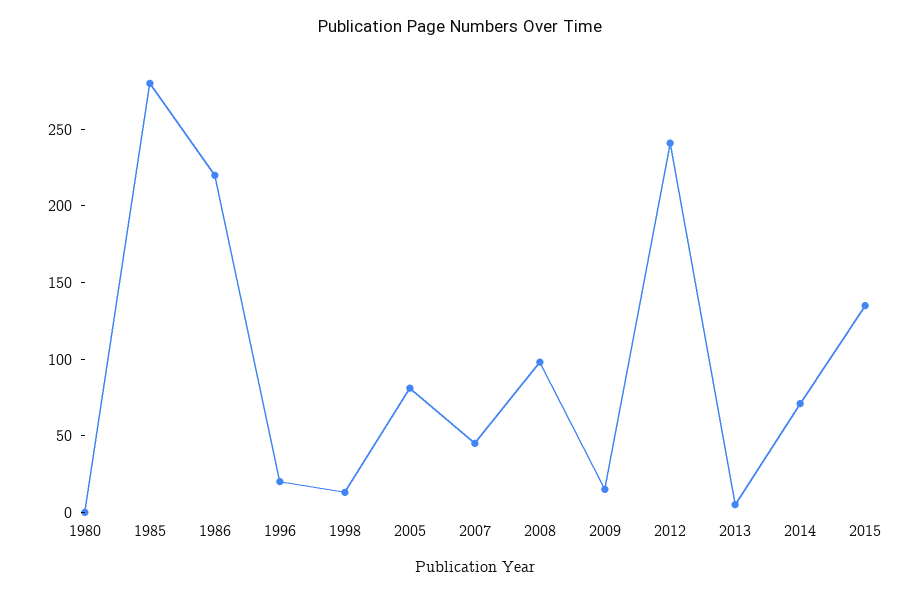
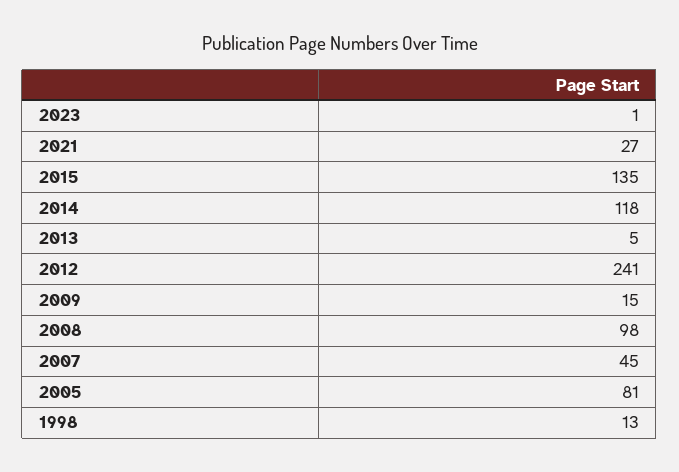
1980: 0 -> none
1985: 280 -> none
1986: 220 -> none
1996: 20 -> none
2014: 70 -> 118
2023: none -> 1
2021: none -> 27

